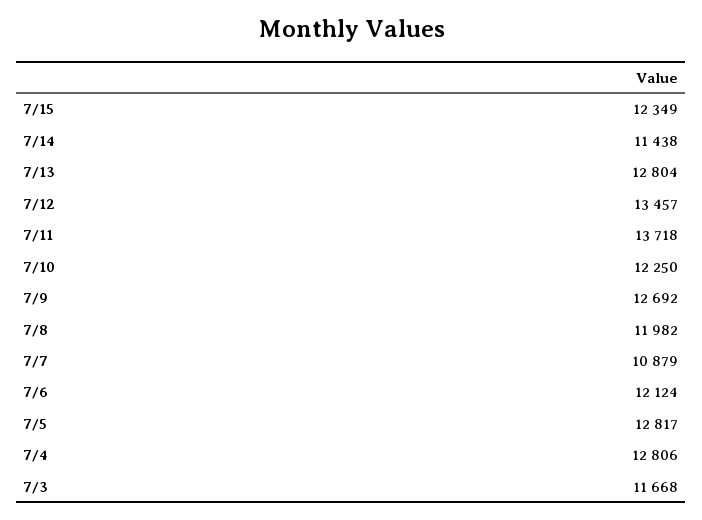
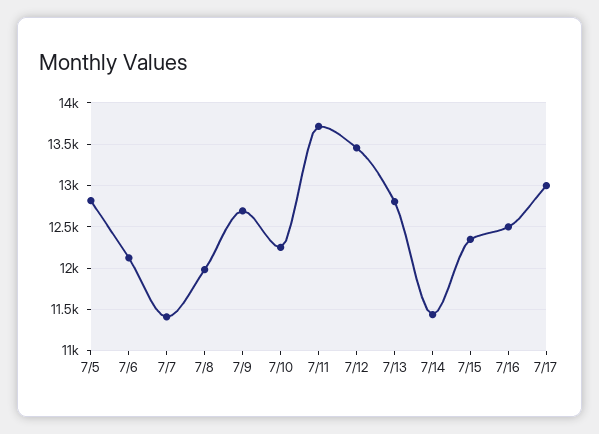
7/7: 10879 -> 11400
7/4: 12806 -> none
7/3: 11668 -> none
7/16: none -> 12500
7/17: none -> 13000

